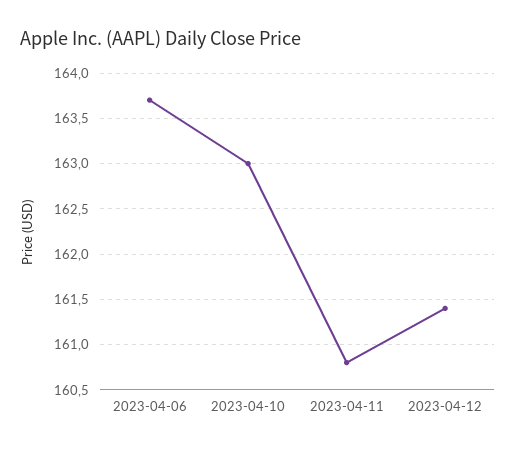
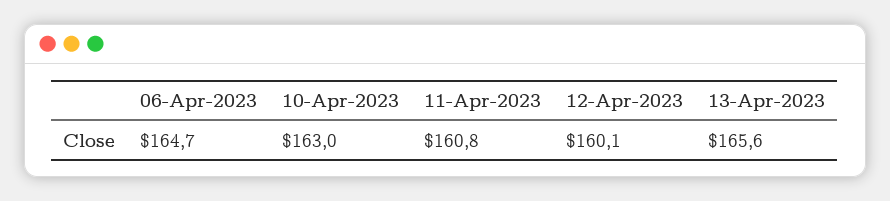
2023-04-06: 163.7 -> 164.7
2023-04-12: 161.4 -> 160.1
13-Apr-2023: none -> 165.6

